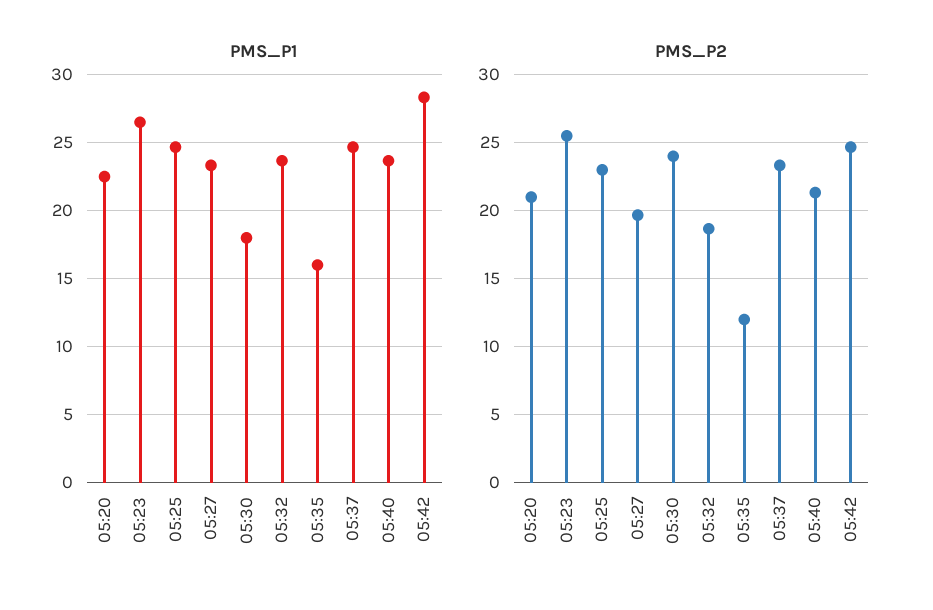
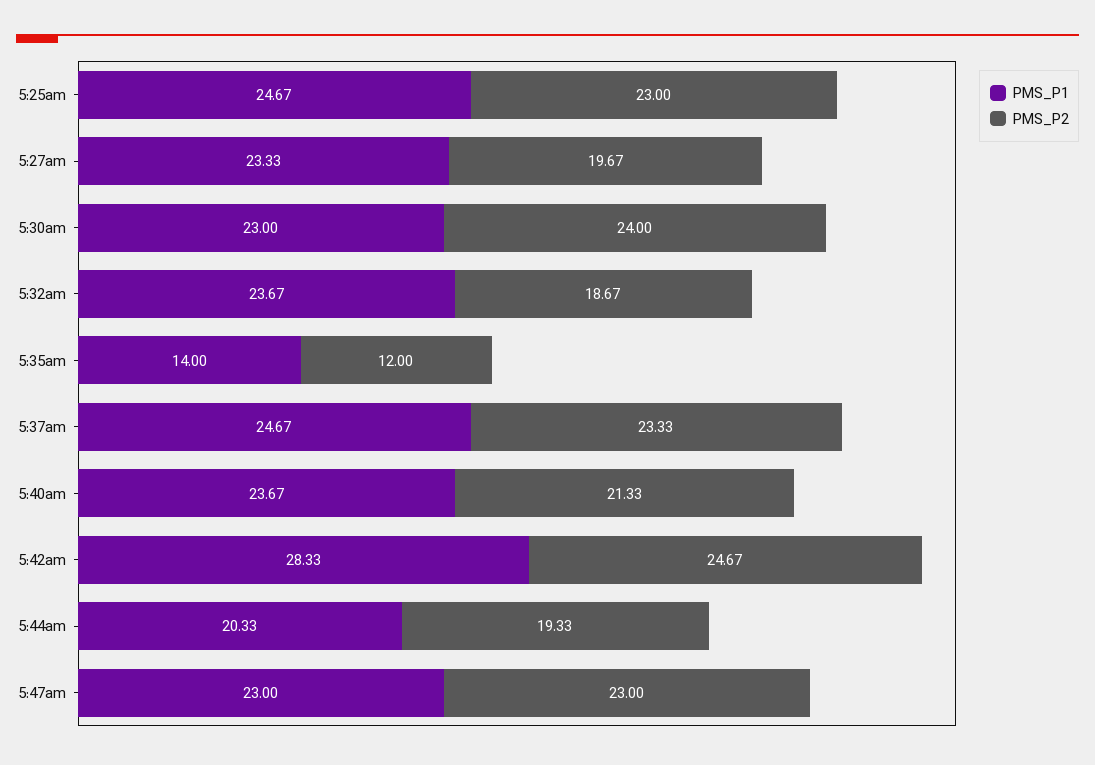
PMS_P1, 05:20: 22.5 -> none
PMS_P1, 05:23: 26.5 -> none
PMS_P1, 05:30: 18 -> 23
PMS_P1, 05:35: 16 -> 14
PMS_P2, 05:20: 21 -> none
PMS_P2, 05:23: 25.5 -> none
PMS_P1, 5:44am: none -> 20.33
PMS_P2, 5:44am: none -> 19.33
PMS_P1, 5:47am: none -> 23
PMS_P2, 5:47am: none -> 23

